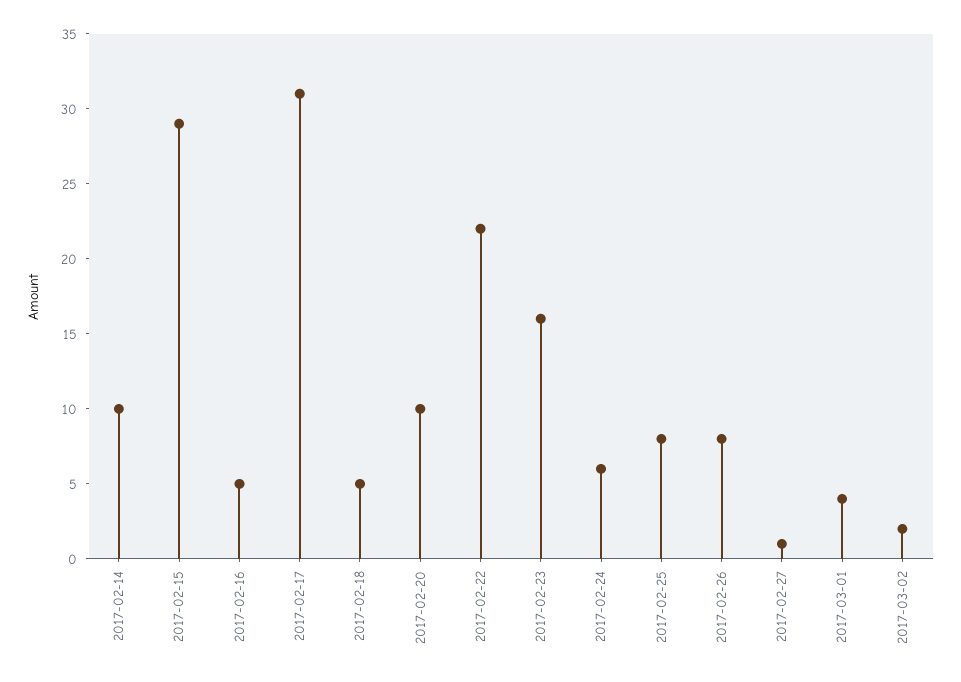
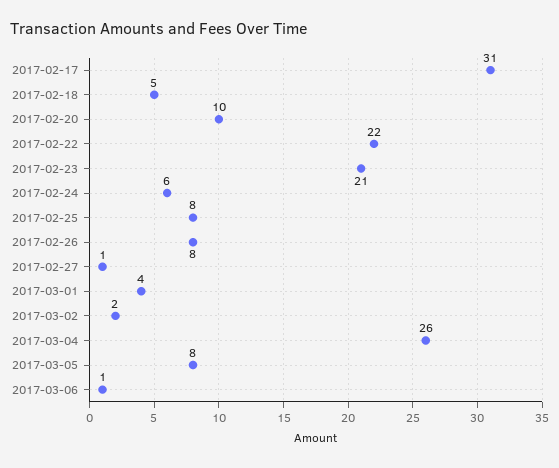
2017-02-14: 10 -> none
2017-02-15: 29 -> none
2017-02-16: 5 -> none
2017-02-23: 16 -> 21
2017-03-04: none -> 26
2017-03-05: none -> 8
2017-03-06: none -> 1

